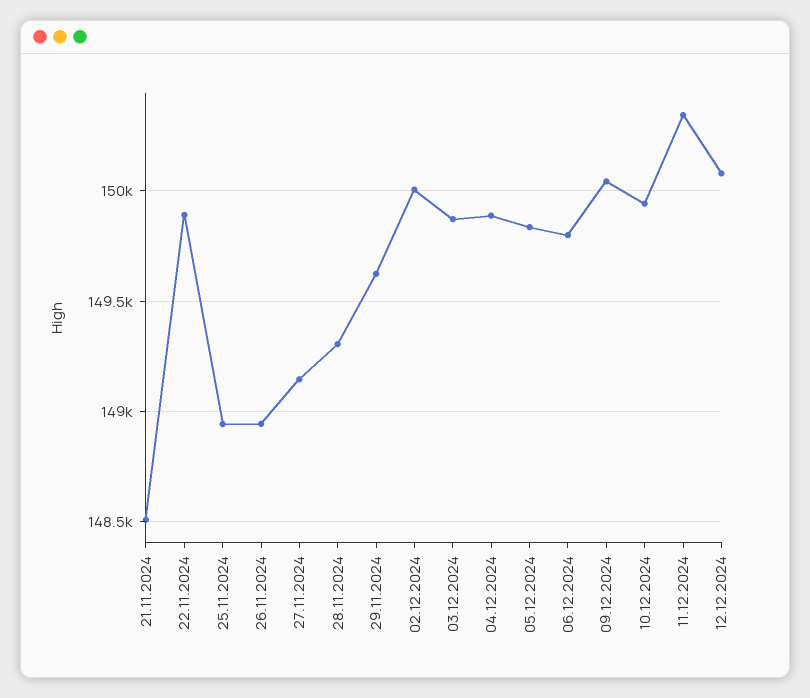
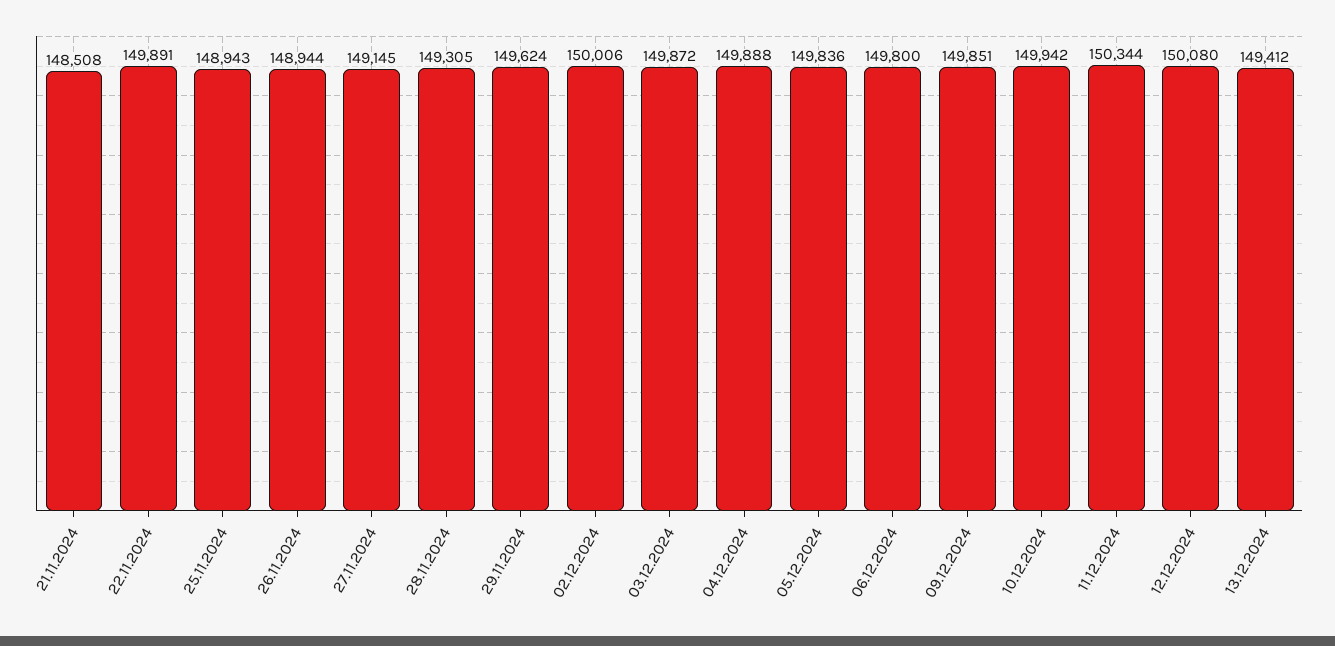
09.12.2024: 150050 -> 149851
13.12.2024: none -> 149412

